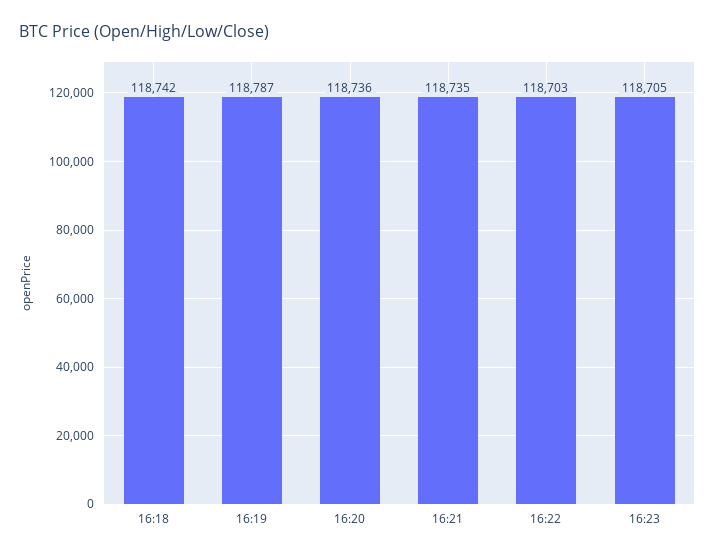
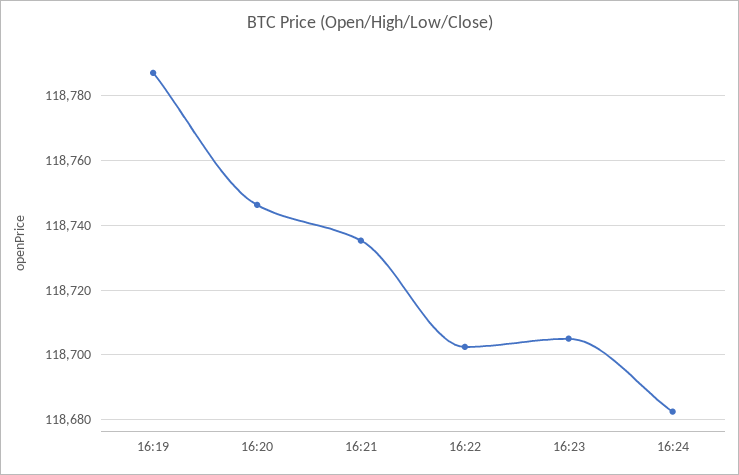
16:18: 118742 -> none
16:20: 118736 -> 118746
16:24: none -> 118682

